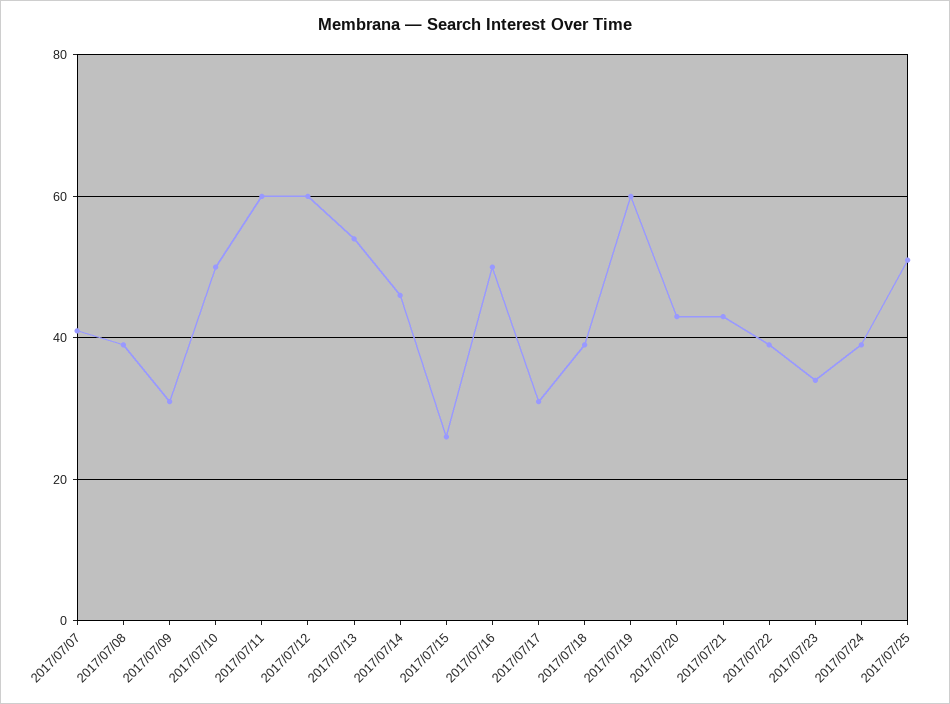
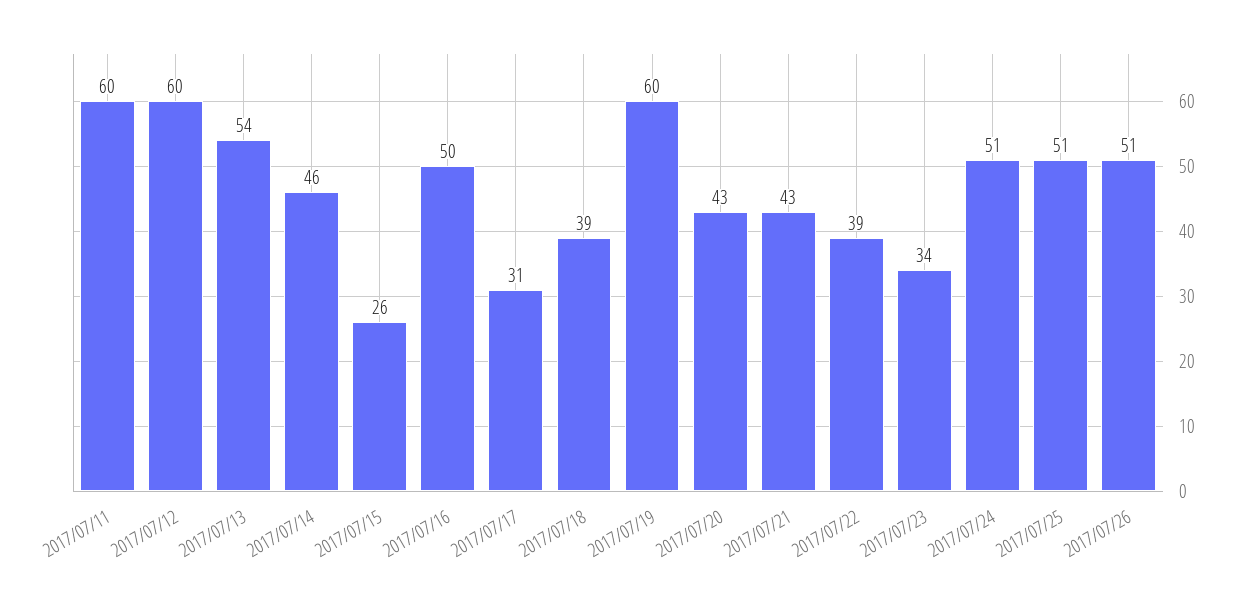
2017/07/07: 40 -> none
2017/07/08: 40 -> none
2017/07/09: 30 -> none
2017/07/10: 50 -> none
2017/07/24: 40 -> 51
2017/07/26: none -> 51

